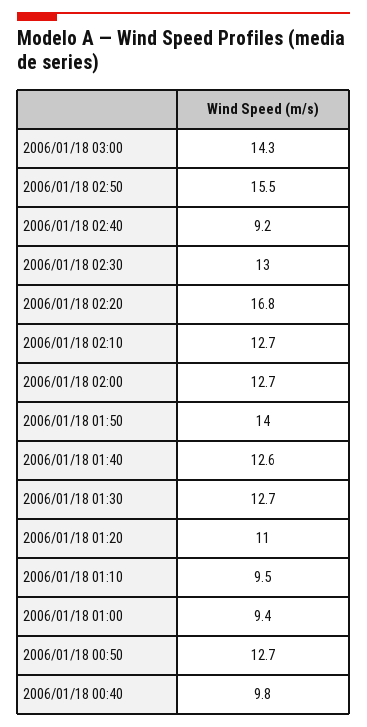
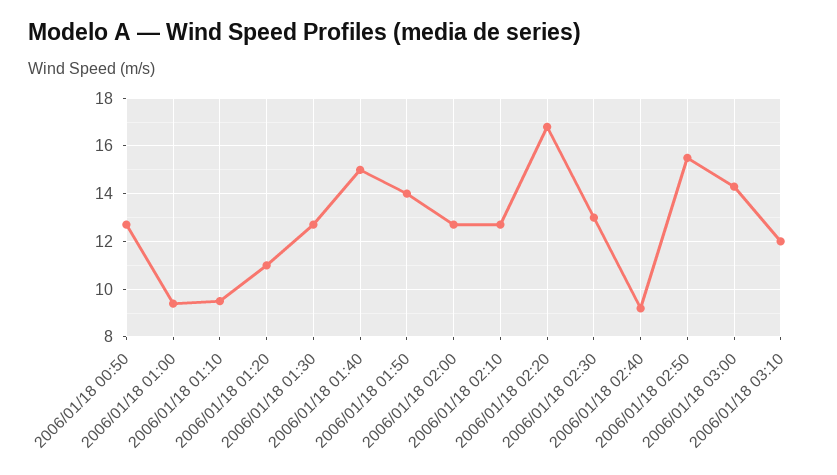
2006/01/18 01:40: 12.6 -> 15
2006/01/18 00:40: 9.8 -> none
2006/01/18 03:10: none -> 12

